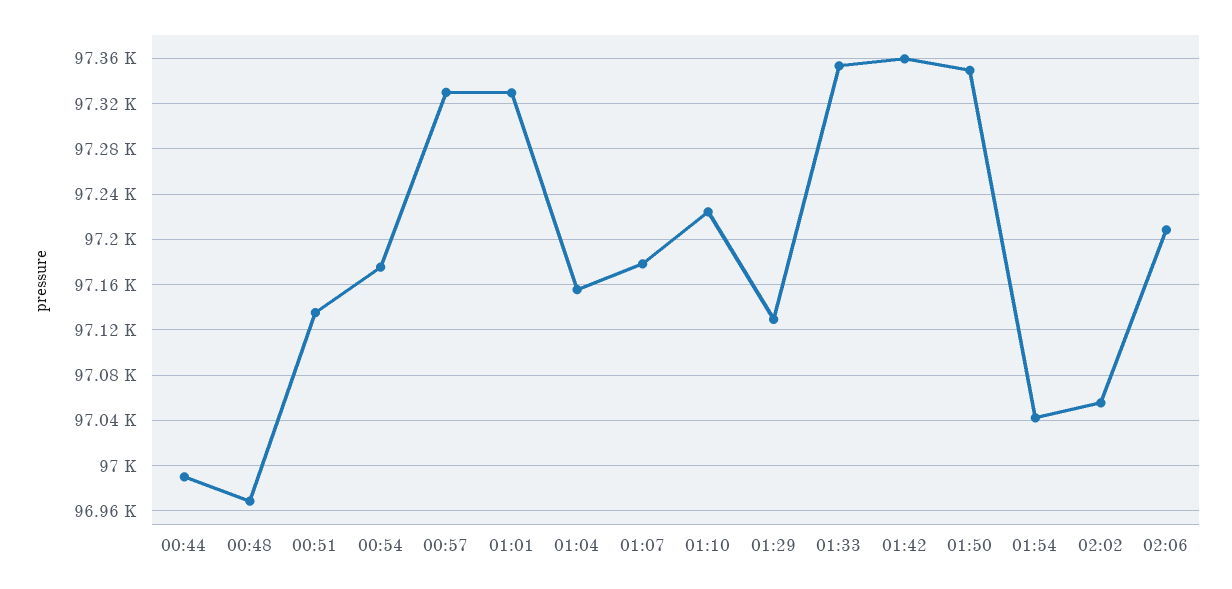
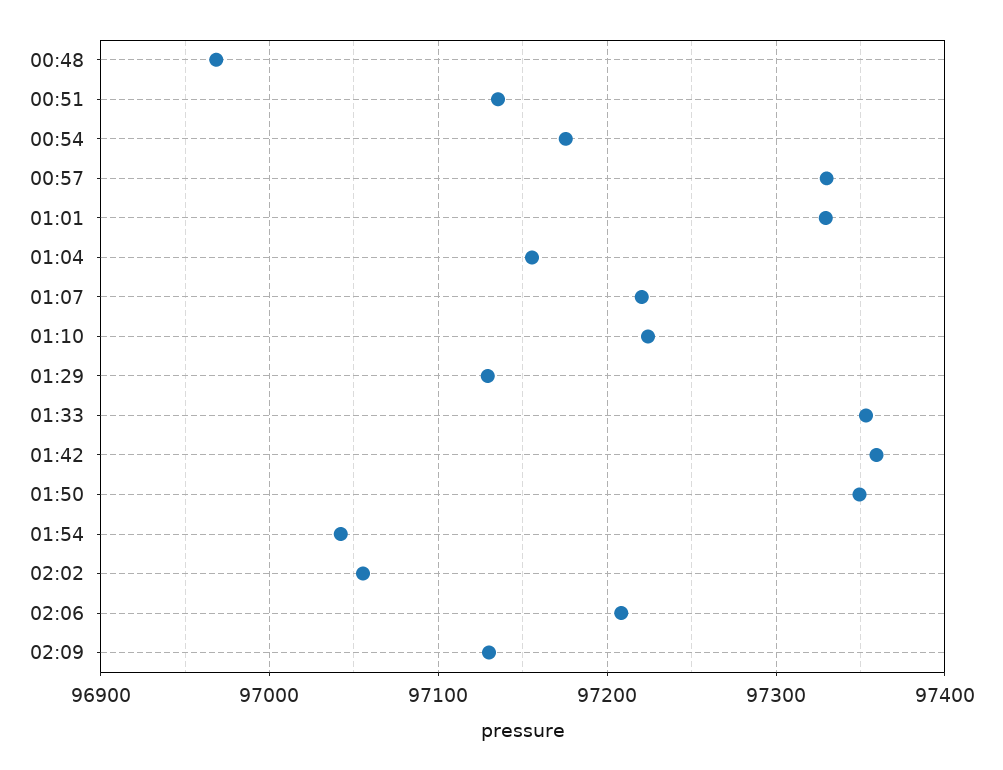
00:44: 96990 -> none
01:07: 97180 -> 97220
02:09: none -> 97130

